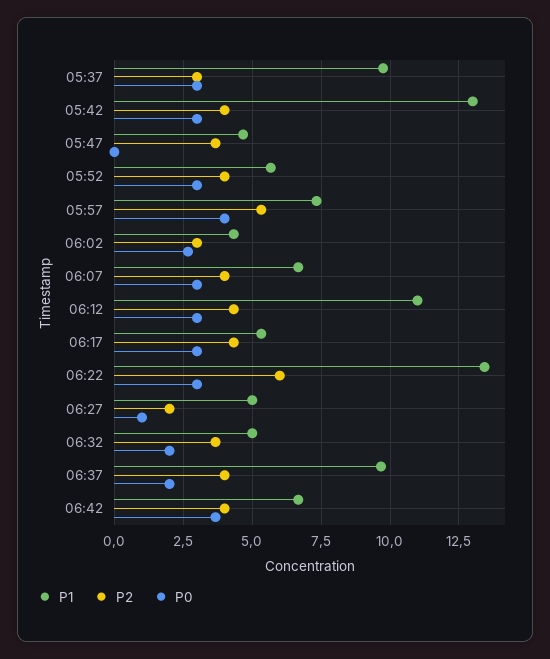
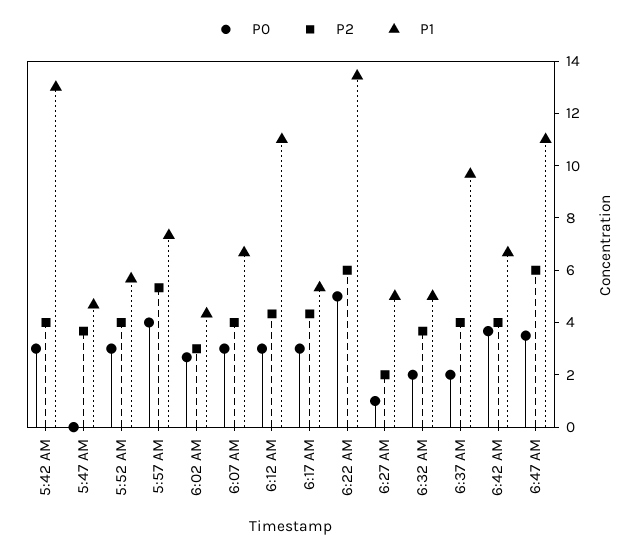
P1, 05:37: 9.75 -> none
P2, 05:37: 3 -> none
P0, 05:37: 3 -> none
P0, 06:22: 3 -> 5
P0, 6:47 AM: none -> 3.5
P2, 6:47 AM: none -> 6
P1, 6:47 AM: none -> 11

